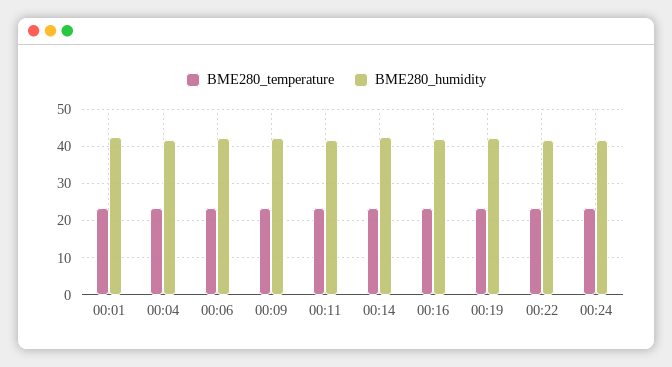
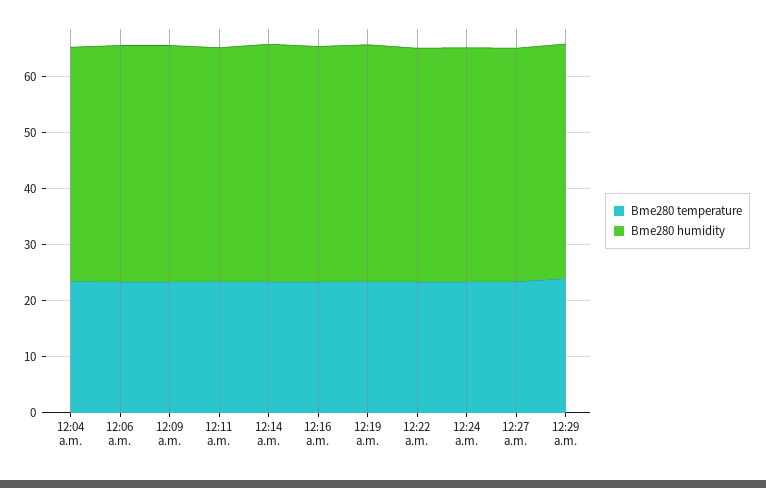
BME280_temperature, 00:01: 24 -> none
BME280_humidity, 00:01: 42 -> none
BME280_temperature, 12:27 a.m.: none -> 24
BME280_humidity, 12:27 a.m.: none -> 42
BME280_temperature, 12:29 a.m.: none -> 24
BME280_humidity, 12:29 a.m.: none -> 42

